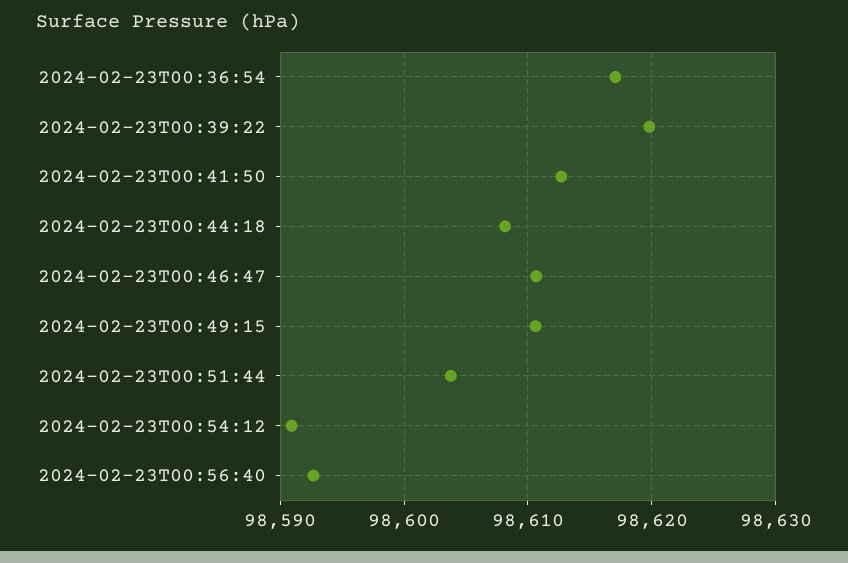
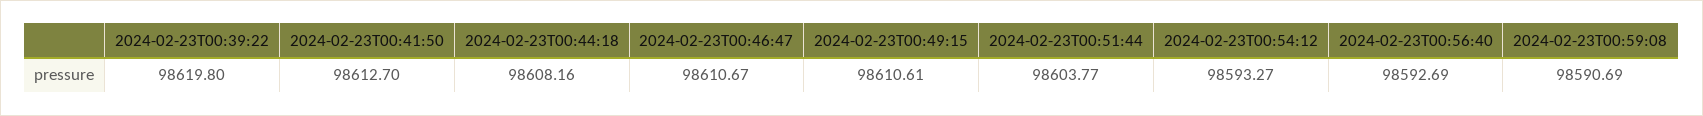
2024-02-23T00:36:54: 98617 -> none
2024-02-23T00:54:12: 98591 -> 98593.27
2024-02-23T00:59:08: none -> 98590.69

